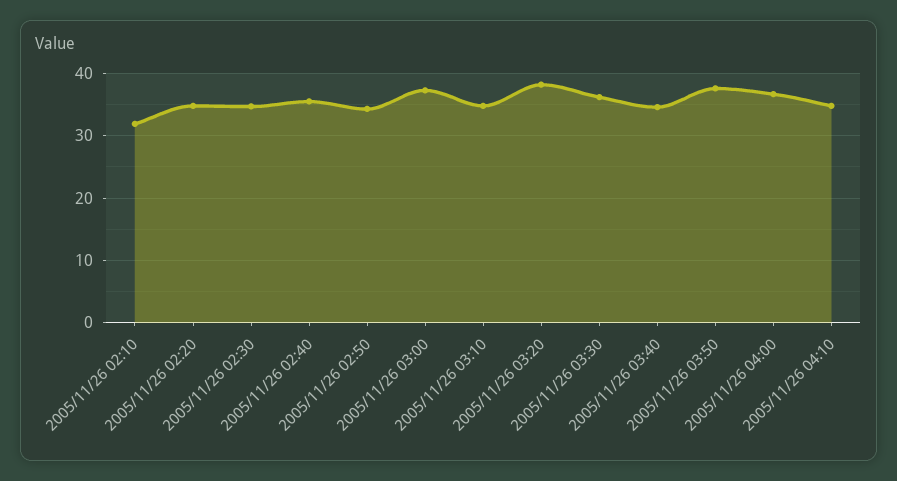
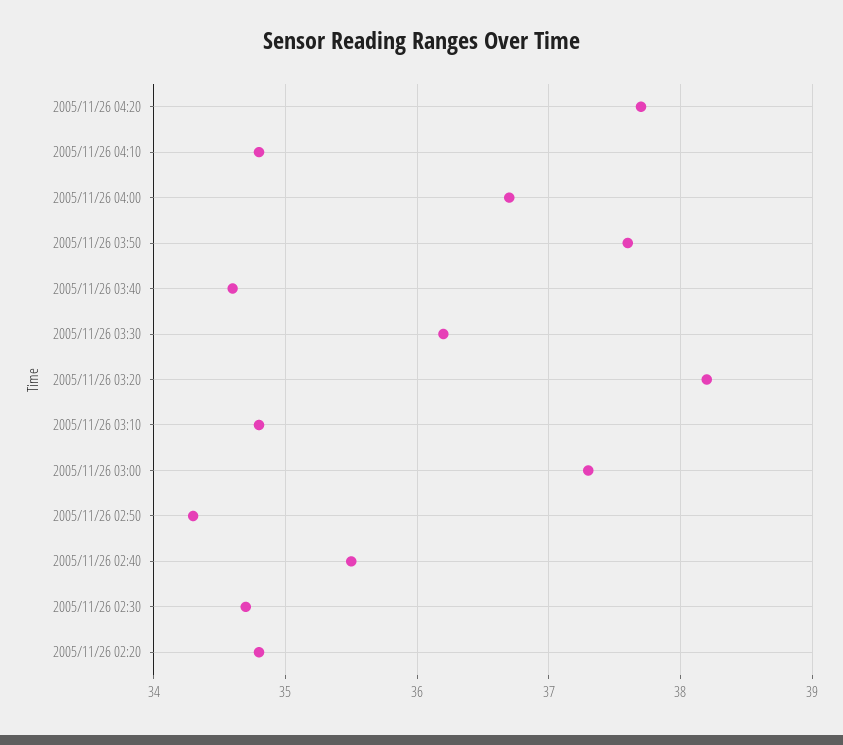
2005/11/26 02:10: 32 -> none
2005/11/26 04:20: none -> 37.7

